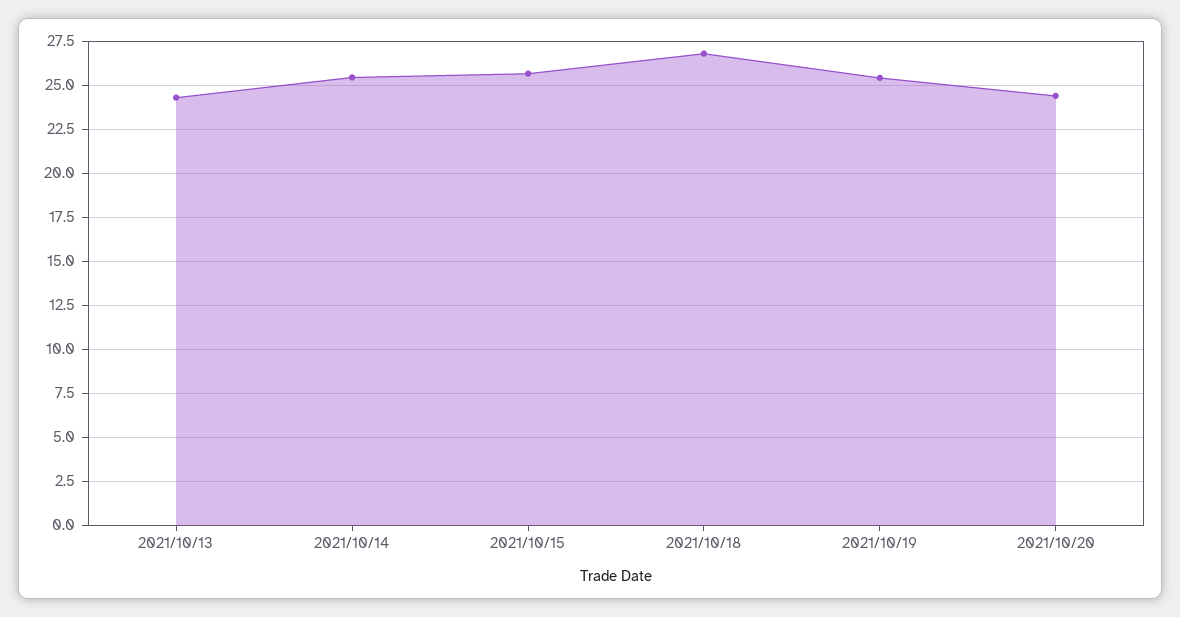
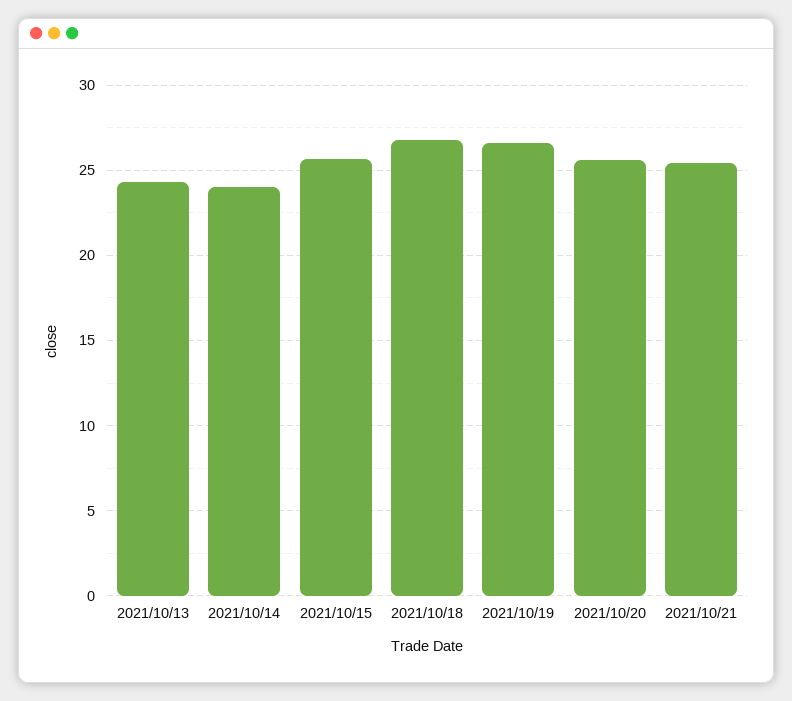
2021/10/14: 25.5 -> 24
2021/10/19: 25.5 -> 26.5
2021/10/20: 24.5 -> 25.5
2021/10/21: none -> 25.5

